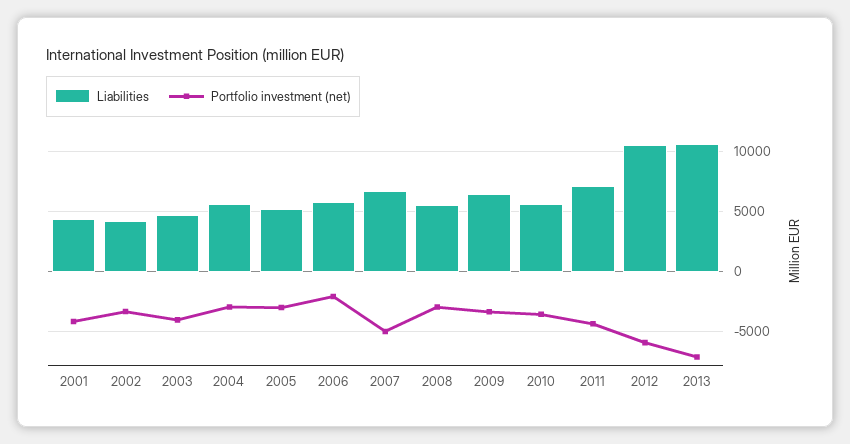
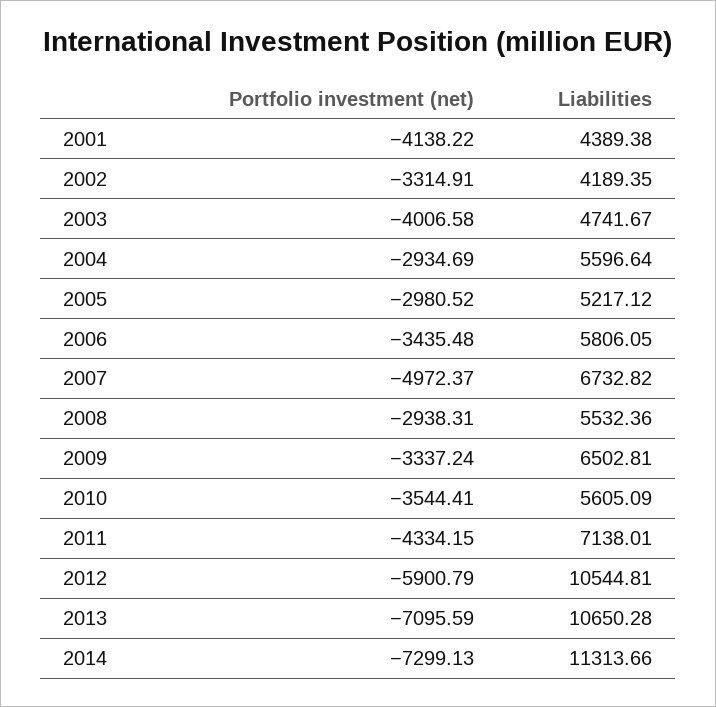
Portfolio investment (net), 2006: -2000 -> -3435.48
Portfolio investment (net), 2014: none -> -7299.13
Liabilities, 2014: none -> 11313.66

